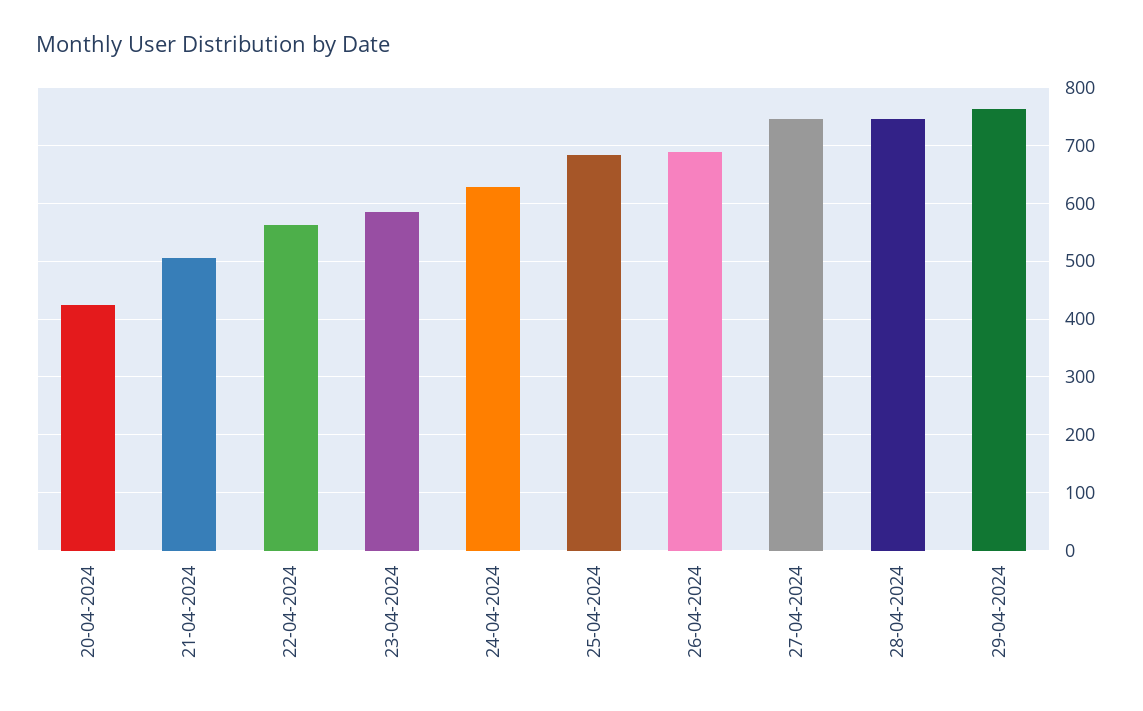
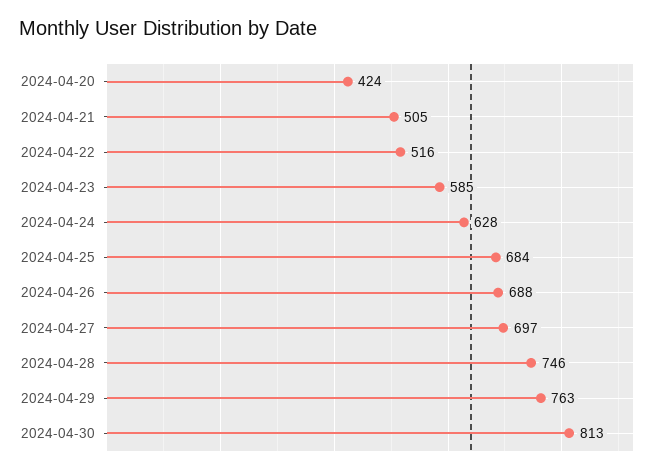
22-04-2024: 560 -> 516
27-04-2024: 740 -> 697
2024-04-30: none -> 813

